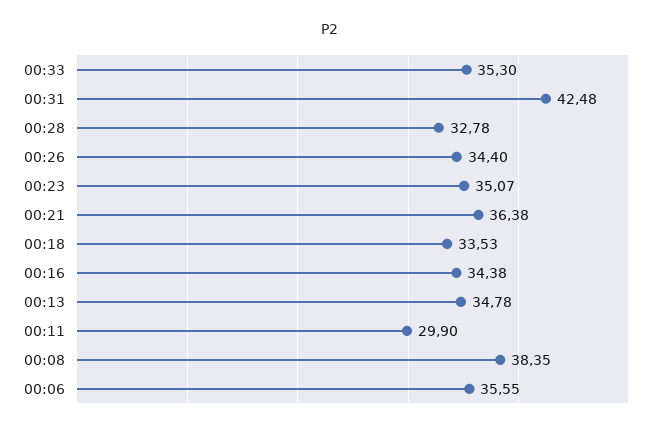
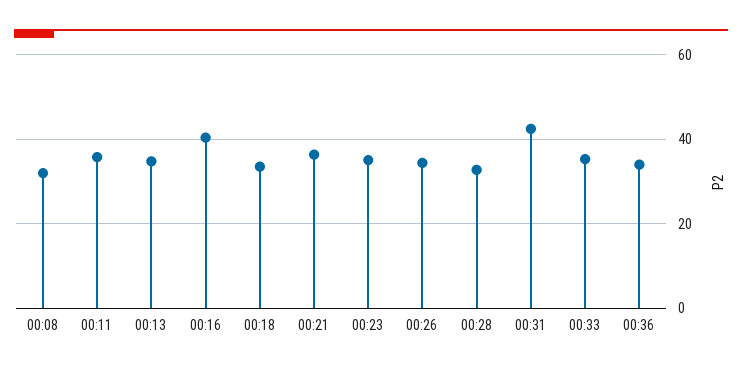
00:16: 34.38 -> 40
00:11: 29.9 -> 36
00:08: 38.35 -> 32
00:06: 35.55 -> none
00:36: none -> 34

